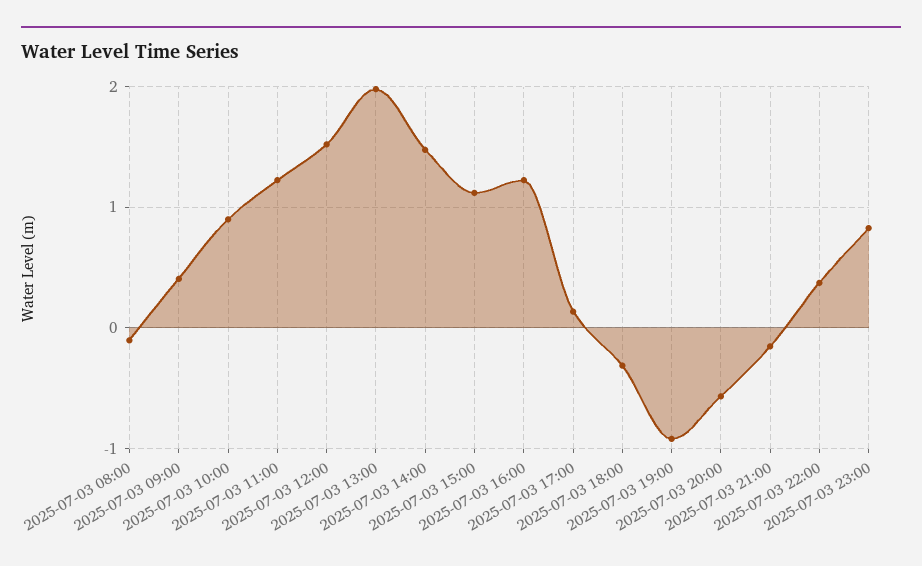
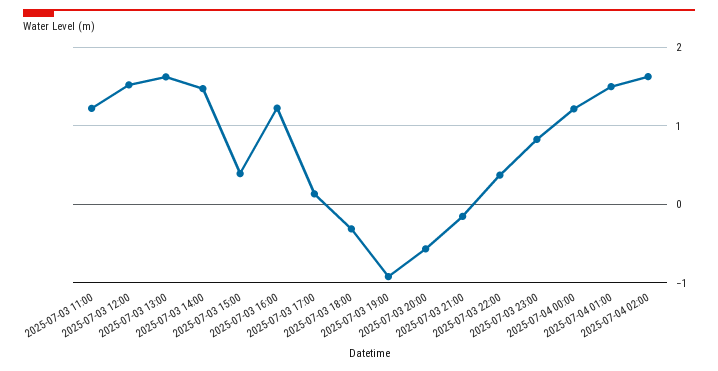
2025-07-03 08:00: -0.1 -> none
2025-07-03 09:00: 0.4 -> none
2025-07-03 10:00: 0.9 -> none
2025-07-03 13:00: 2 -> 1.6
2025-07-03 15:00: 1.1 -> 0.4
2025-07-04 00:00: none -> 1.2
2025-07-04 01:00: none -> 1.5
2025-07-04 02:00: none -> 1.6

